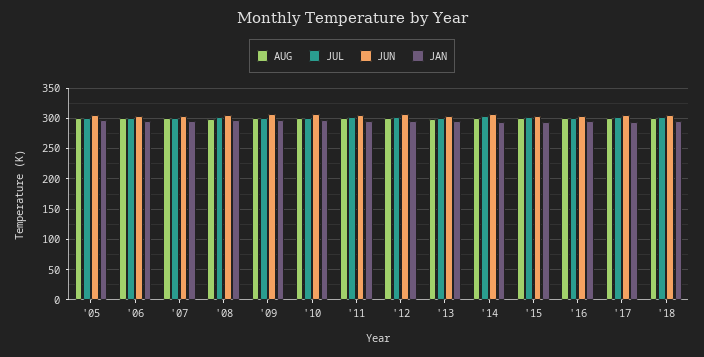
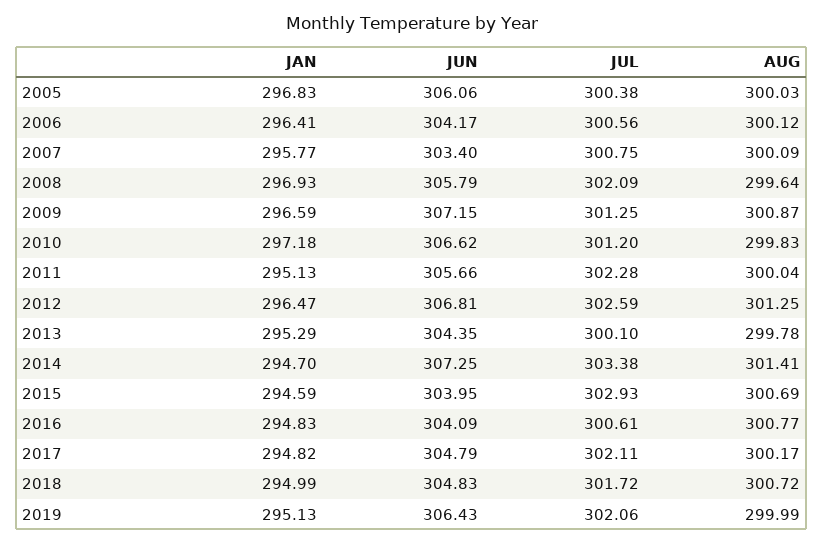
JAN, 2019: none -> 295.13
JUN, 2019: none -> 306.43
JUL, 2019: none -> 302.06
AUG, 2019: none -> 299.99

